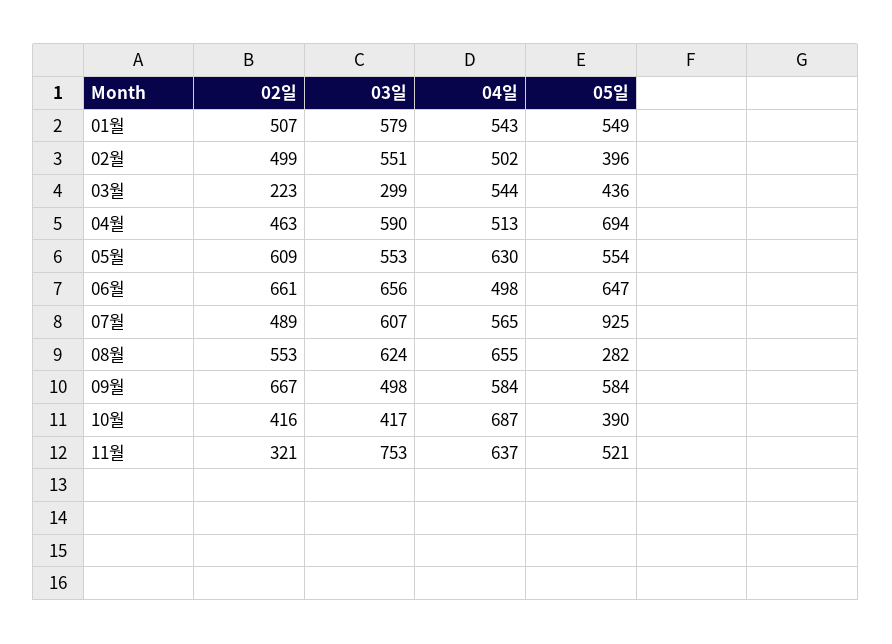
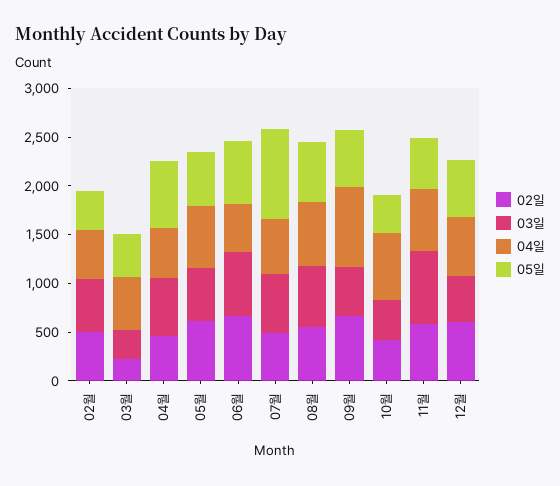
02일, 01월: 507 -> none
03일, 01월: 579 -> none
04일, 01월: 543 -> none
05일, 01월: 549 -> none
05일, 08월: 282 -> 600
04일, 09월: 584 -> 800
02일, 11월: 321 -> 600
02일, 12월: none -> 600
03일, 12월: none -> 500
04일, 12월: none -> 600
05일, 12월: none -> 600

